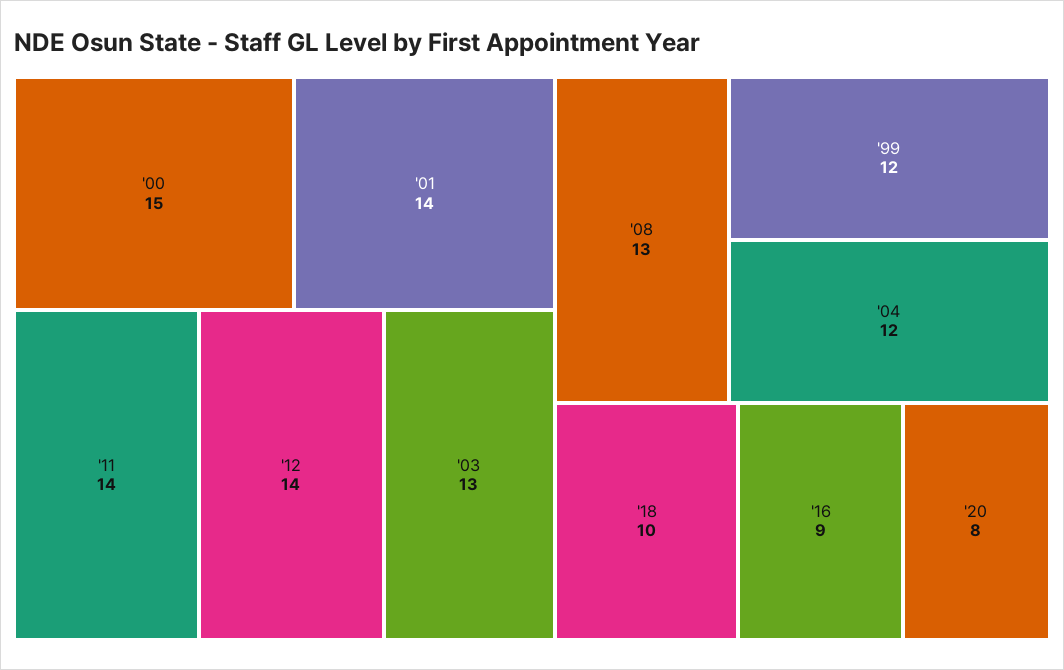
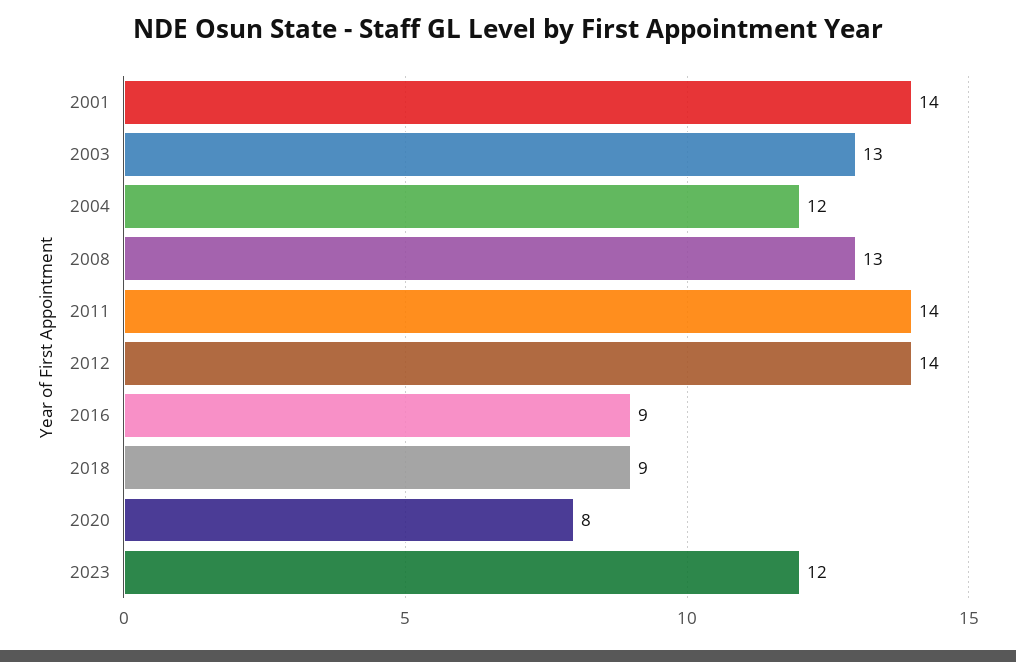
'00: 15 -> none
'99: 12 -> none
'18: 10 -> 9
2023: none -> 12

